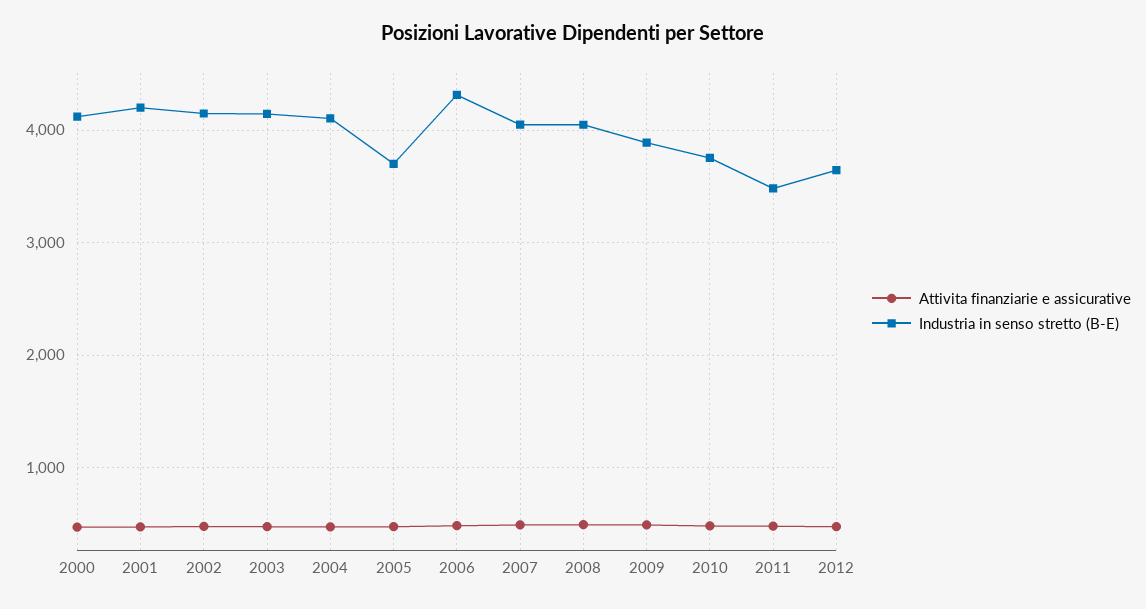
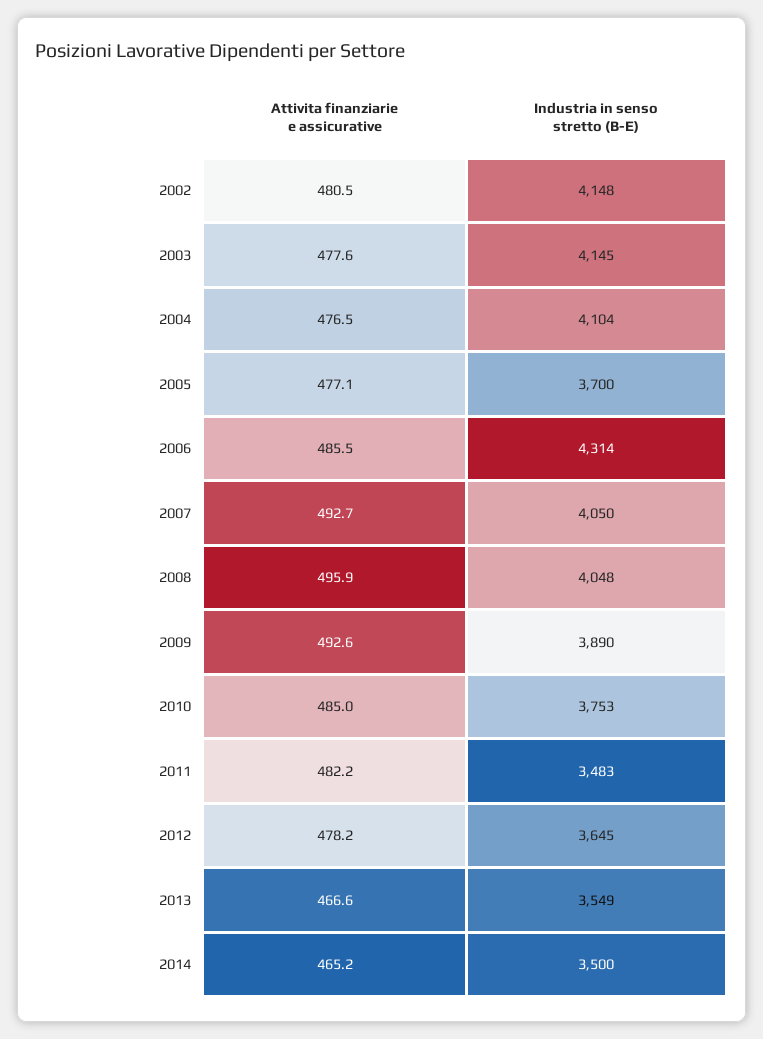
Attivita finanziarie e assicurative, 2000: 500 -> none
Industria in senso stretto (B-E), 2000: 4100 -> none
Attivita finanziarie e assicurative, 2001: 500 -> none
Industria in senso stretto (B-E), 2001: 4200 -> none
Attivita finanziarie e assicurative, 2013: none -> 466.6
Industria in senso stretto (B-E), 2013: none -> 3549
Attivita finanziarie e assicurative, 2014: none -> 465.2
Industria in senso stretto (B-E), 2014: none -> 3500

